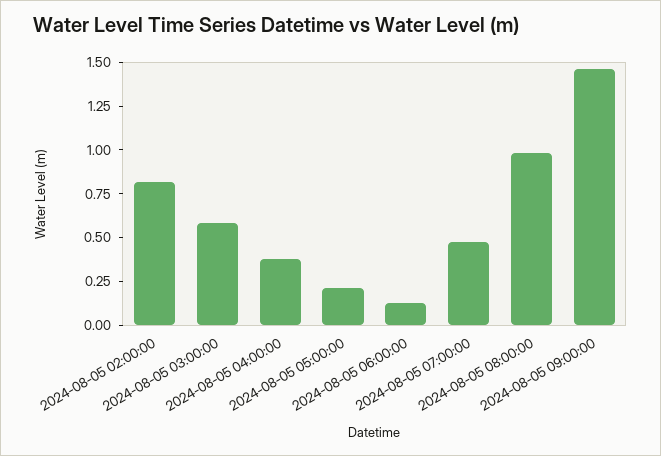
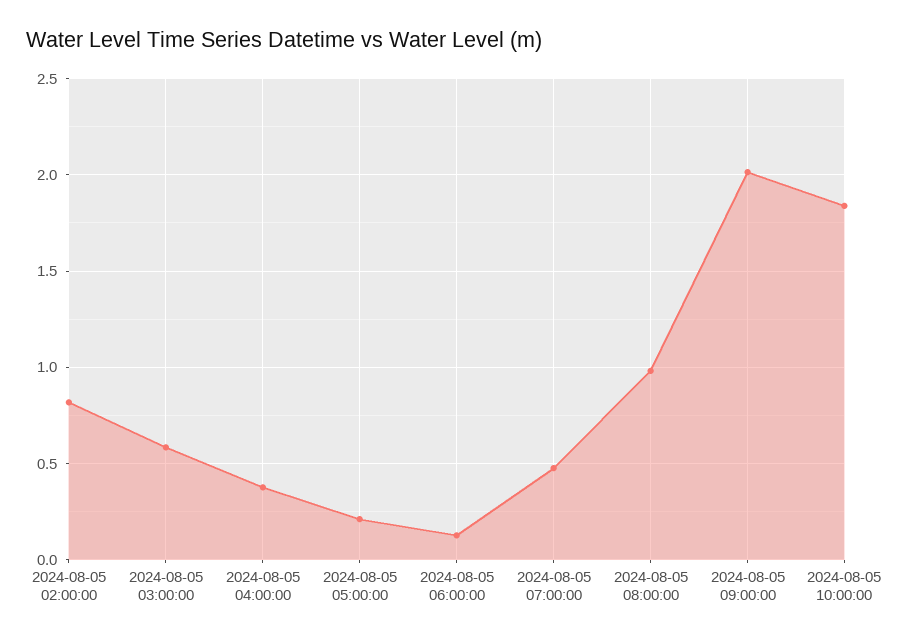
2024-08-05 09:00:00: 1.45 -> 2
2024-08-05 10:00:00: none -> 1.85

